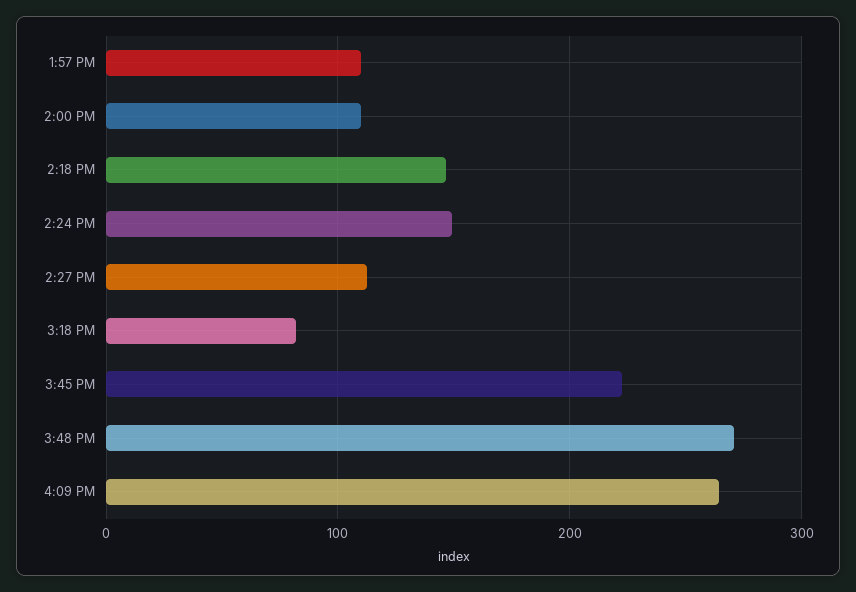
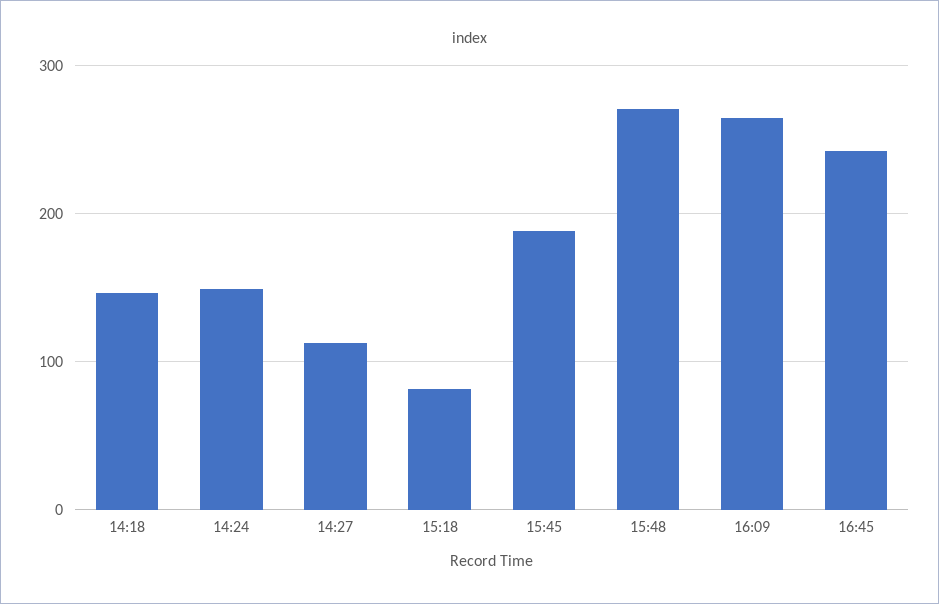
1:57 PM: 110 -> none
2:00 PM: 110 -> none
3:45 PM: 220 -> 190
16:45: none -> 240

